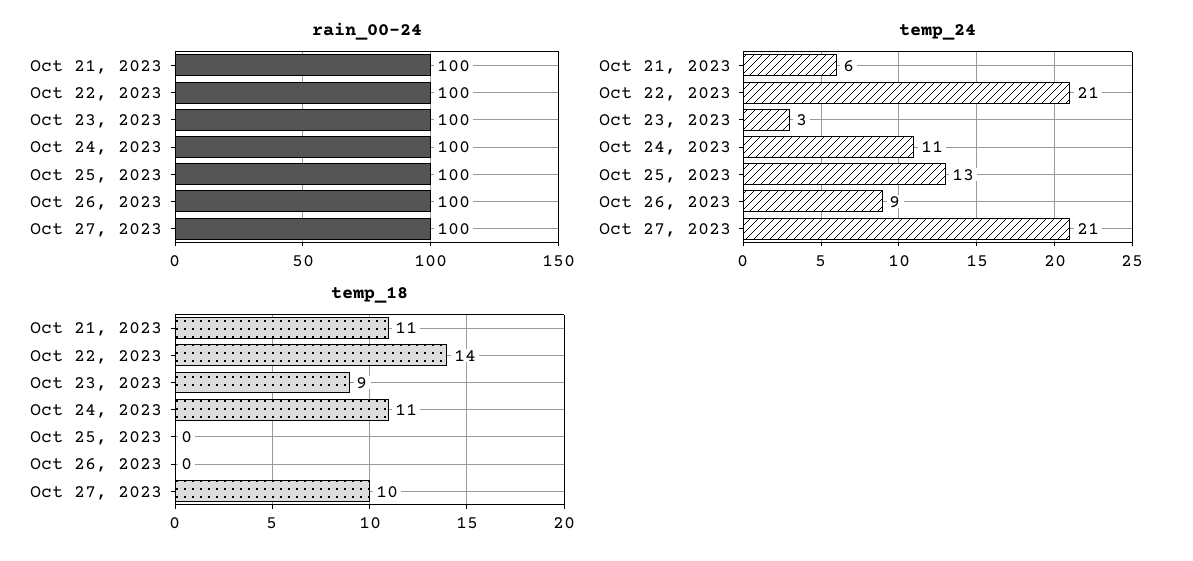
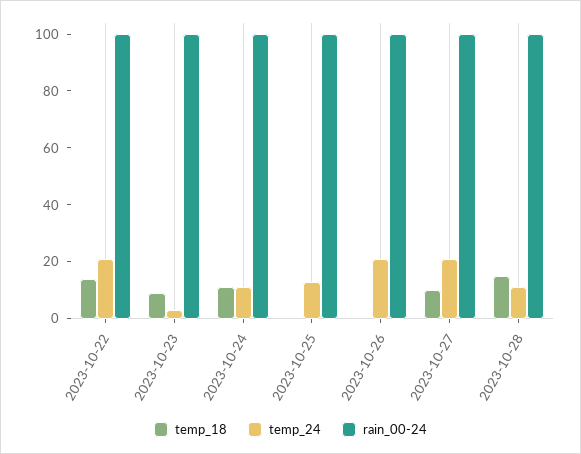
rain_00-24, Oct 21, 2023: 100 -> none
temp_24, Oct 21, 2023: 6 -> none
temp_24, Oct 26, 2023: 9 -> 20
temp_18, Oct 21, 2023: 11 -> none
temp_18, 2023-10-28: none -> 15
temp_24, 2023-10-28: none -> 10
rain_00-24, 2023-10-28: none -> 100

